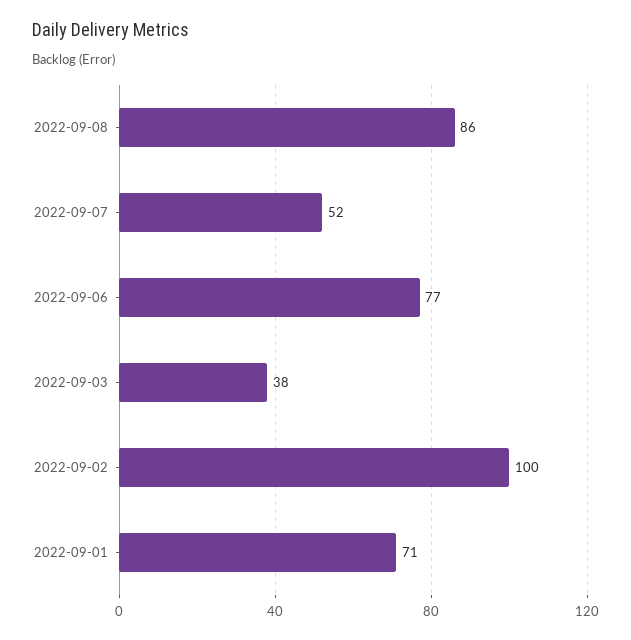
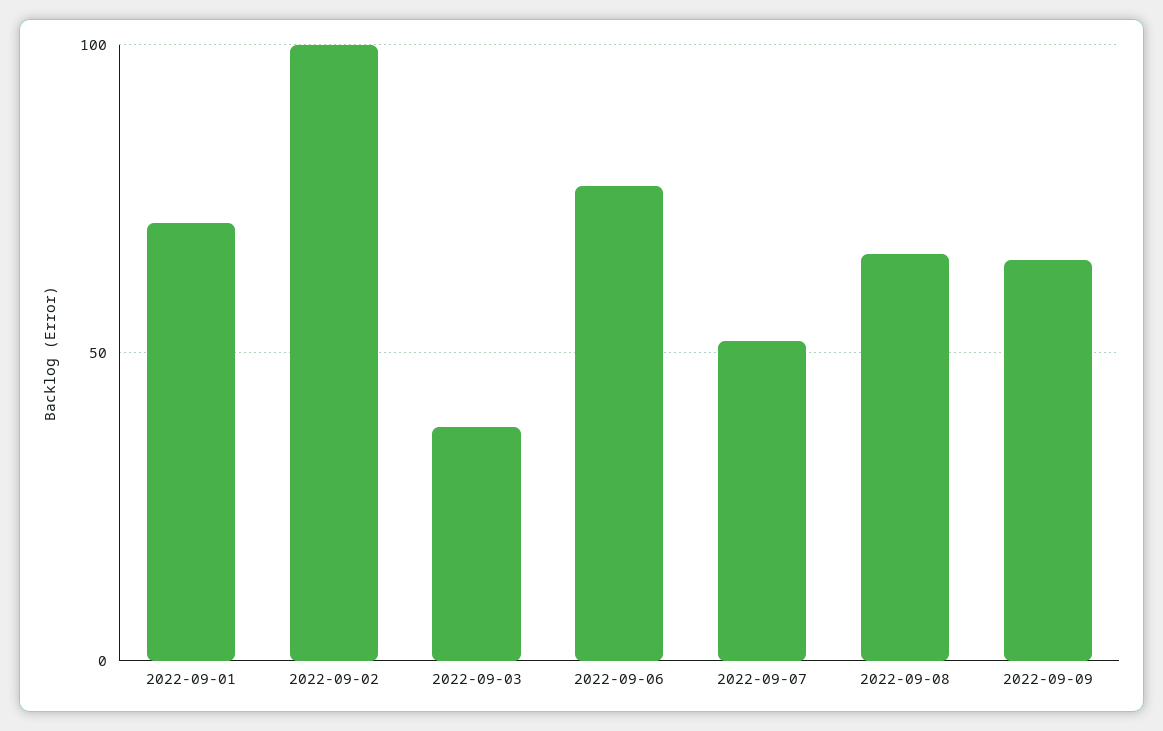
2022-09-08: 86 -> 65
2022-09-09: none -> 65

